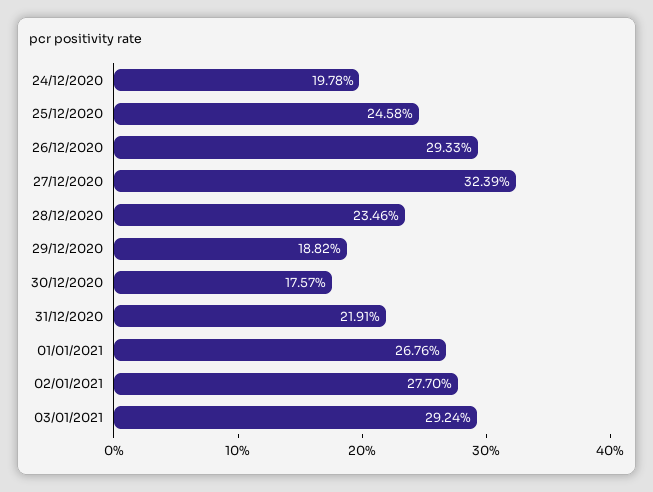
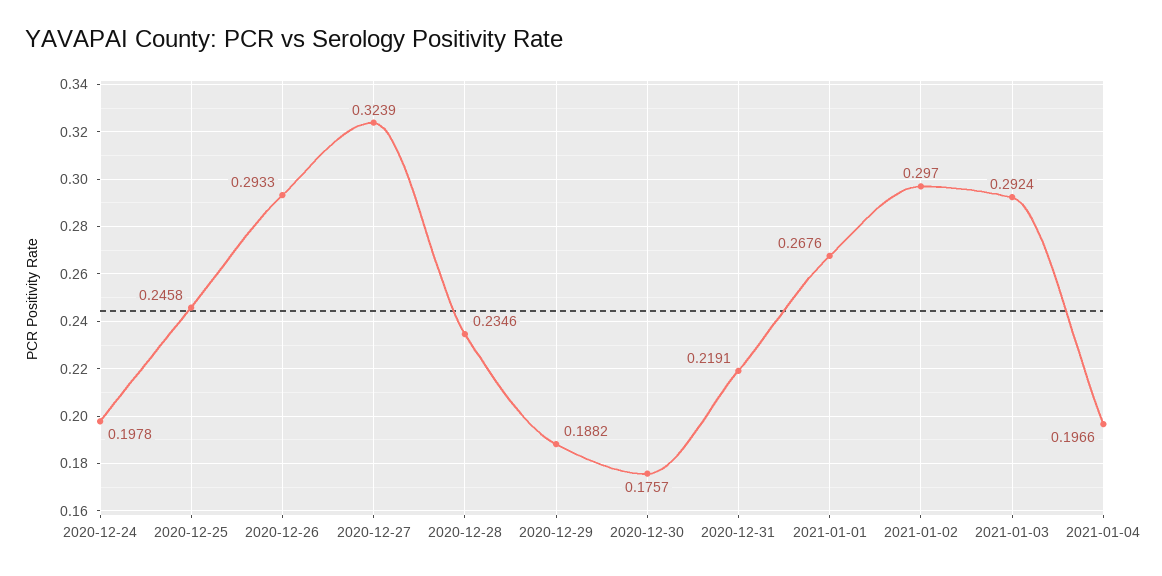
02/01/2021: 0.277 -> 0.297
2021-01-04: none -> 0.1966

